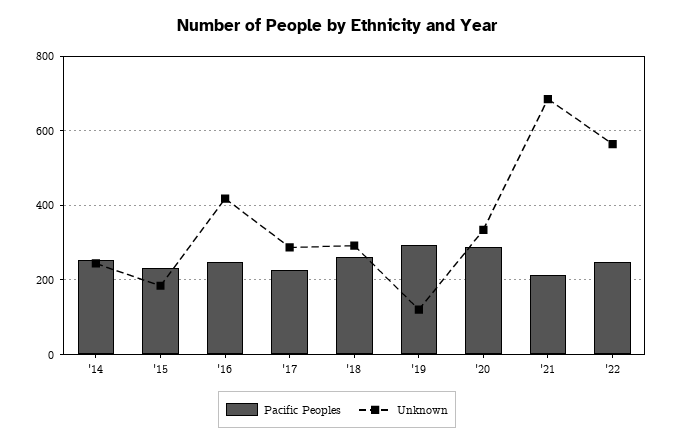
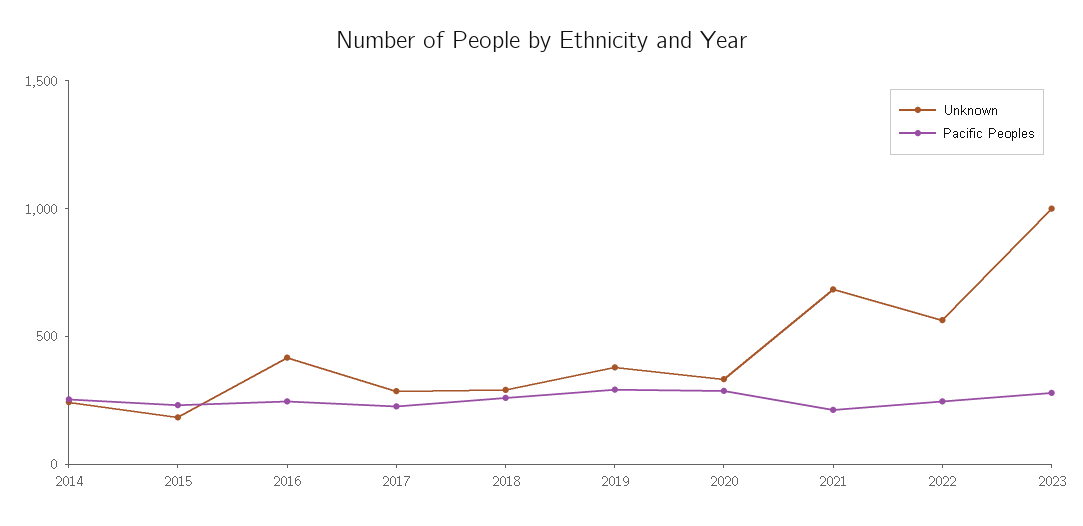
Unknown, '19: 120 -> 400
Unknown, 2023: none -> 1000
Pacific Peoples, 2023: none -> 300

